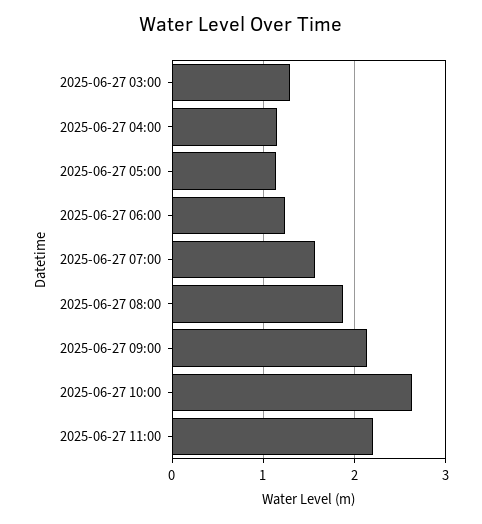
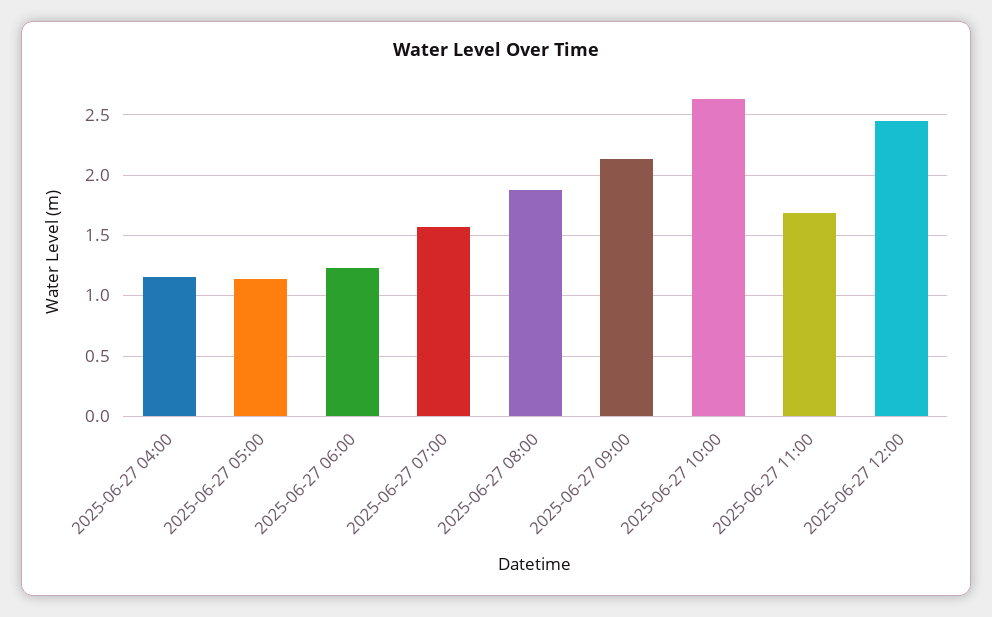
2025-06-27 03:00: 1.3 -> none
2025-06-27 11:00: 2.2 -> 1.7
2025-06-27 12:00: none -> 2.45

